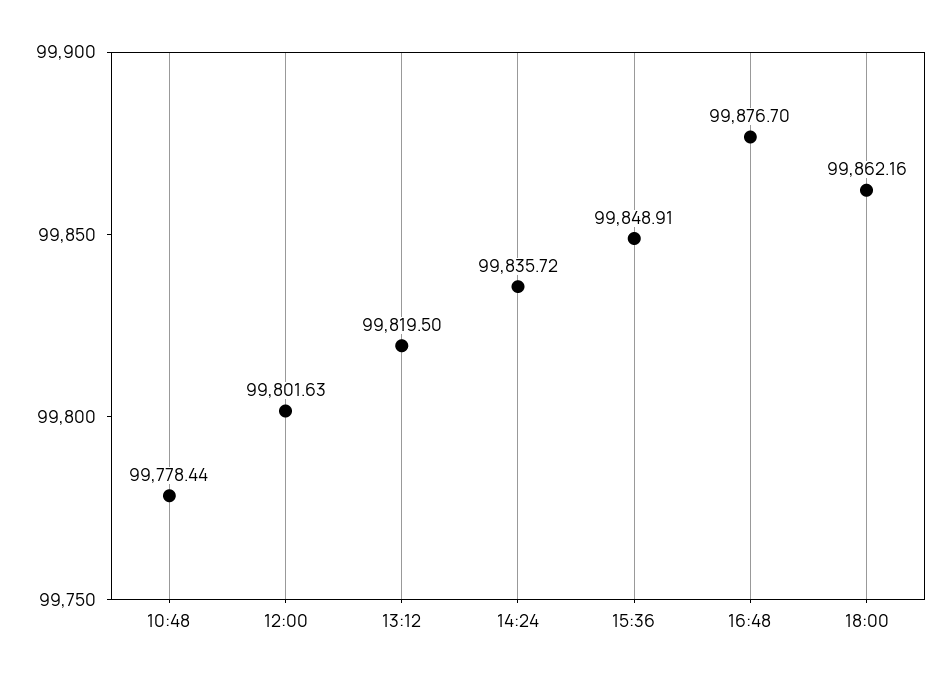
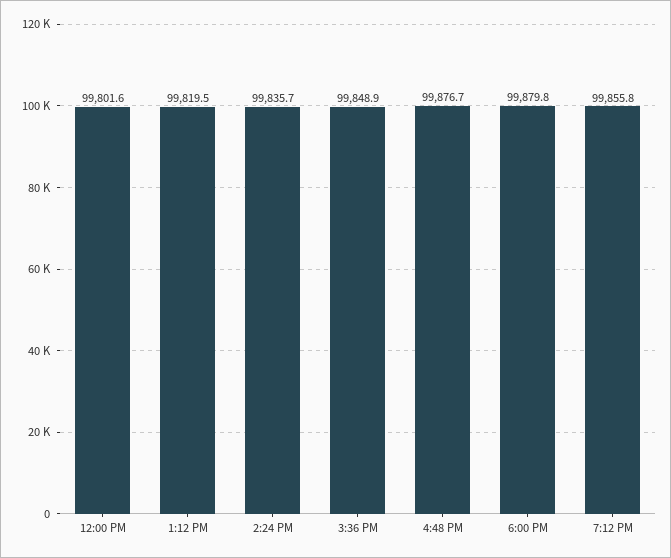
10:48: 99778.44 -> none
18:00: 99862.16 -> 99879.8
7:12 PM: none -> 99855.8

